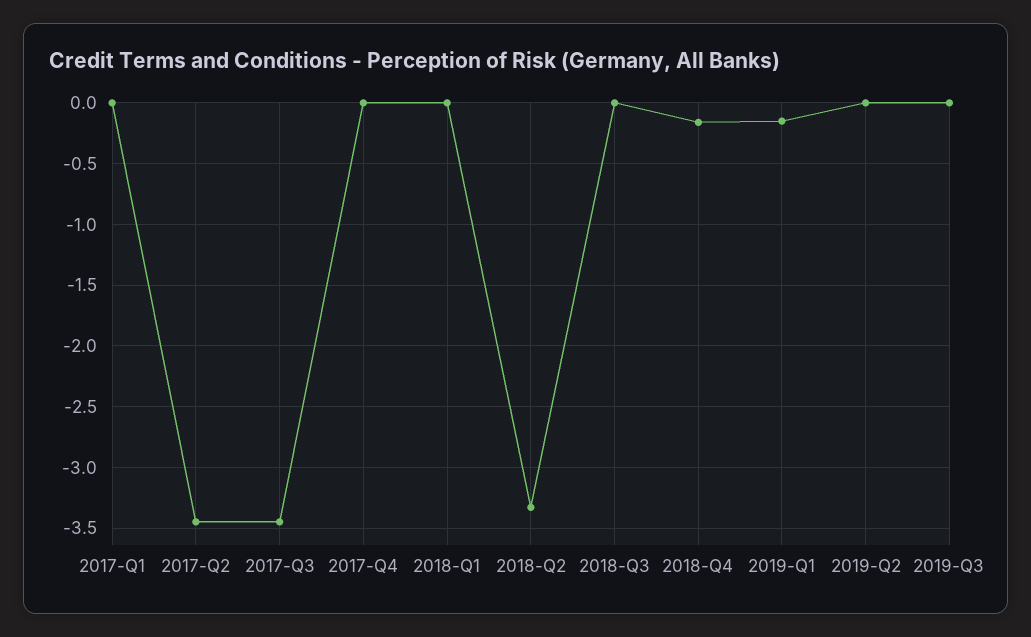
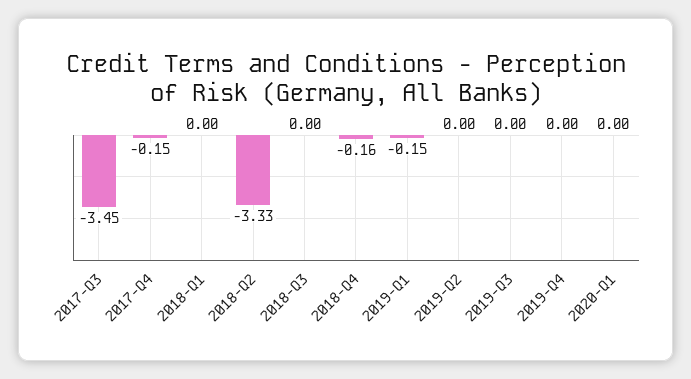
2017-Q1: 0 -> none
2017-Q2: -3.45 -> none
2017-Q4: 0 -> -0.15
2019-Q4: none -> 0
2020-Q1: none -> 0

